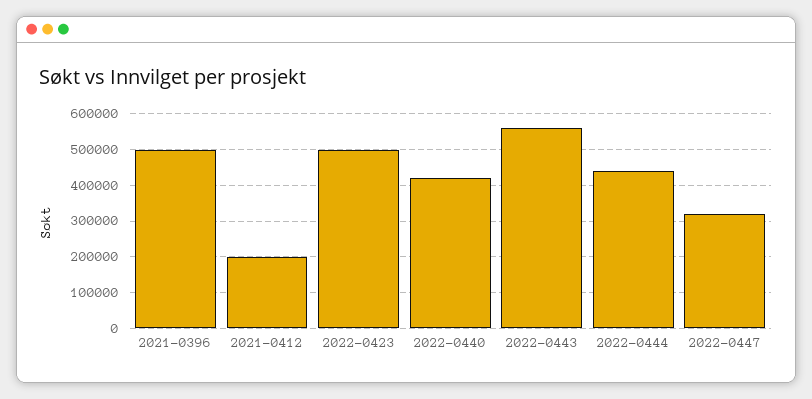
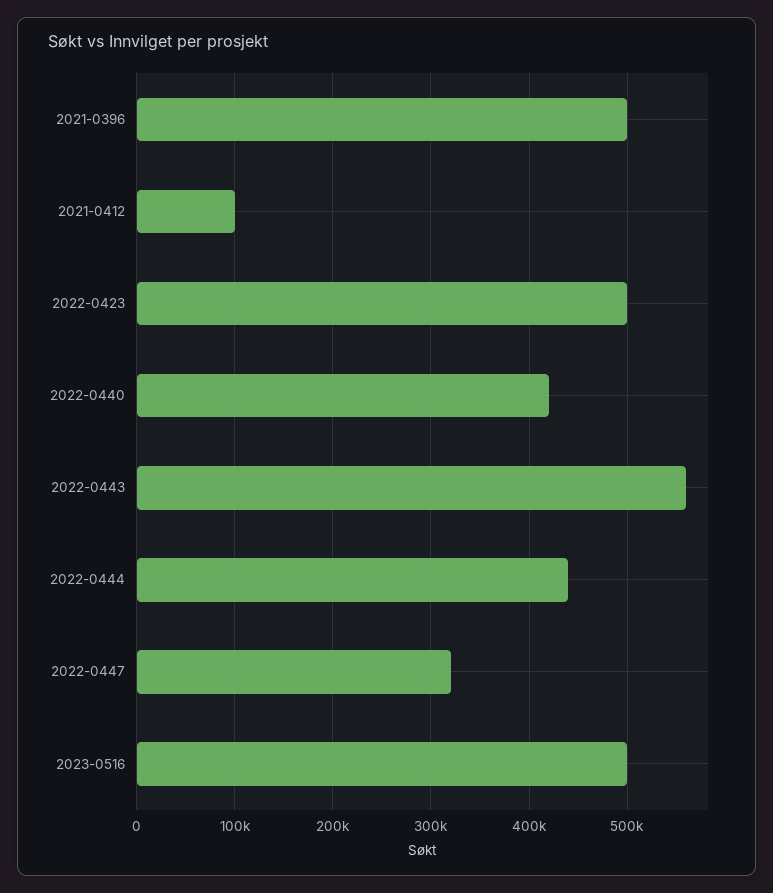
2021-0412: 200000 -> 100000
2023-0516: none -> 500000

